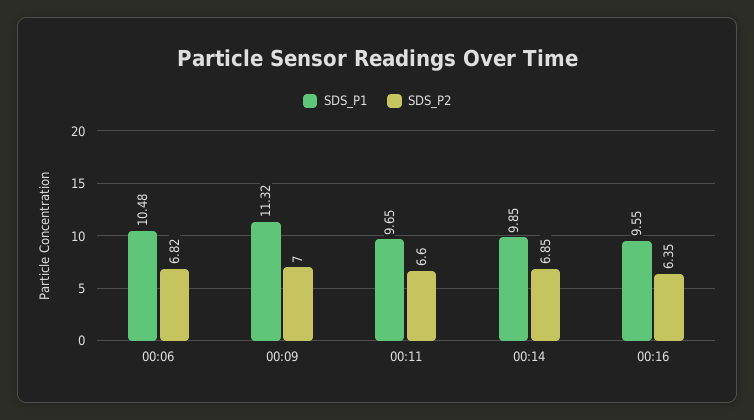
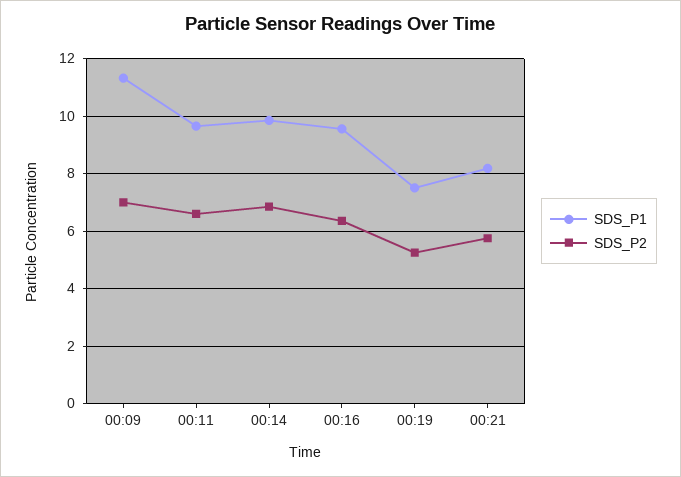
SDS_P1, 00:06: 10.48 -> none
SDS_P2, 00:06: 6.82 -> none
SDS_P1, 00:19: none -> 7.5
SDS_P2, 00:19: none -> 5.25
SDS_P1, 00:21: none -> 8.25
SDS_P2, 00:21: none -> 5.75

